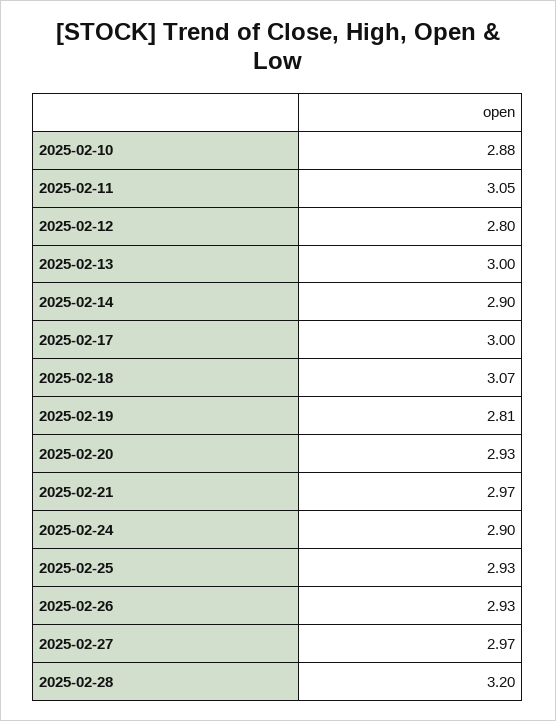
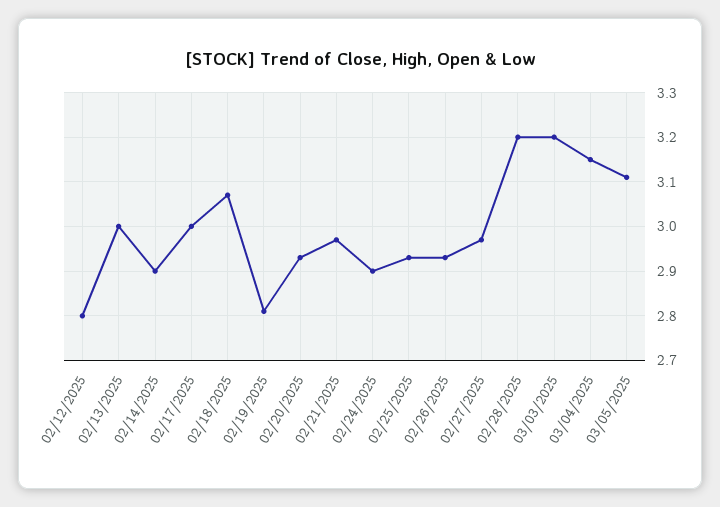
2025-02-10: 2.88 -> none
2025-02-11: 3.05 -> none
03/03/2025: none -> 3.2
03/04/2025: none -> 3.15
03/05/2025: none -> 3.1

